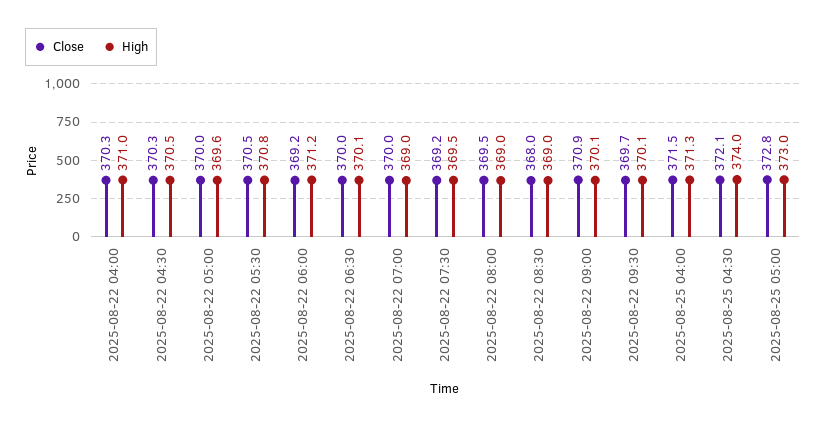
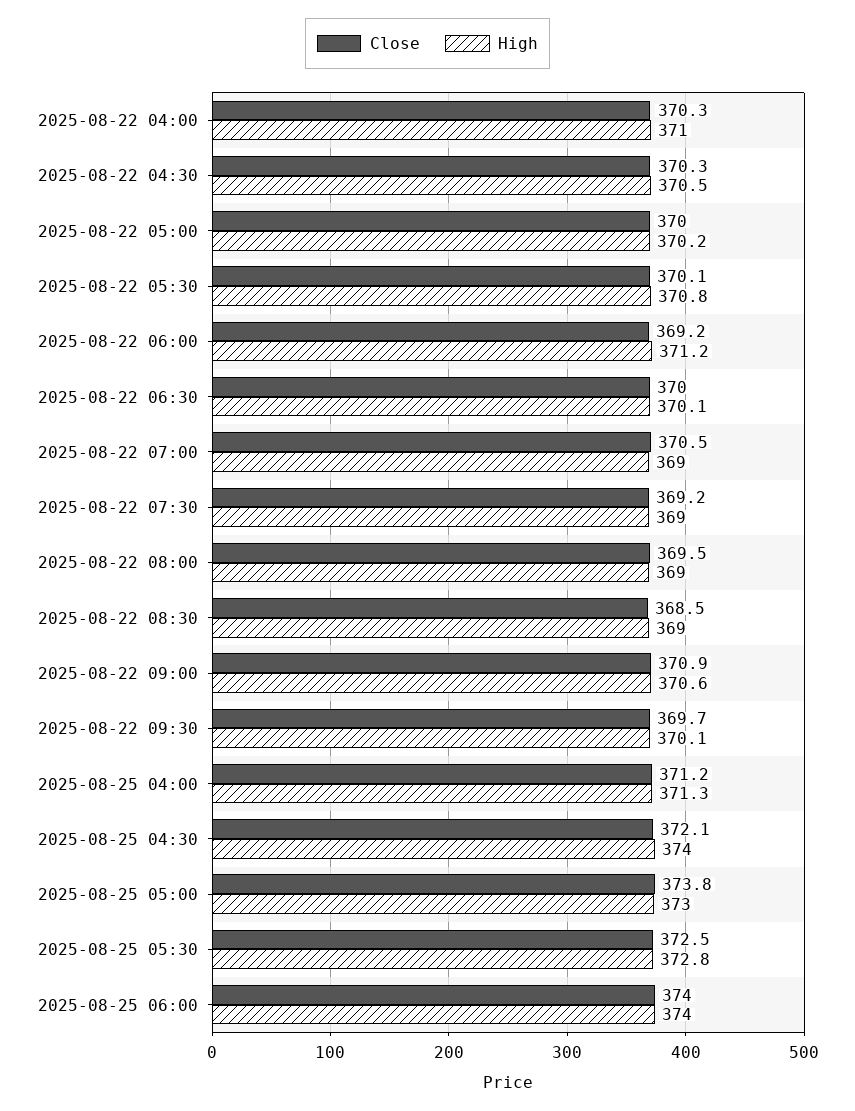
High, 2025-08-22 05:00: 369.6 -> 370.2
Close, 2025-08-22 05:30: 370.5 -> 370.1
Close, 2025-08-22 07:00: 370 -> 370.5
High, 2025-08-22 07:30: 369.5 -> 369
Close, 2025-08-22 08:30: 368 -> 368.5
High, 2025-08-22 09:00: 370.1 -> 370.6
Close, 2025-08-25 04:00: 371.5 -> 371.2
Close, 2025-08-25 05:00: 372.8 -> 373.8
Close, 2025-08-25 05:30: none -> 372.5
High, 2025-08-25 05:30: none -> 372.8
Close, 2025-08-25 06:00: none -> 374
High, 2025-08-25 06:00: none -> 374

